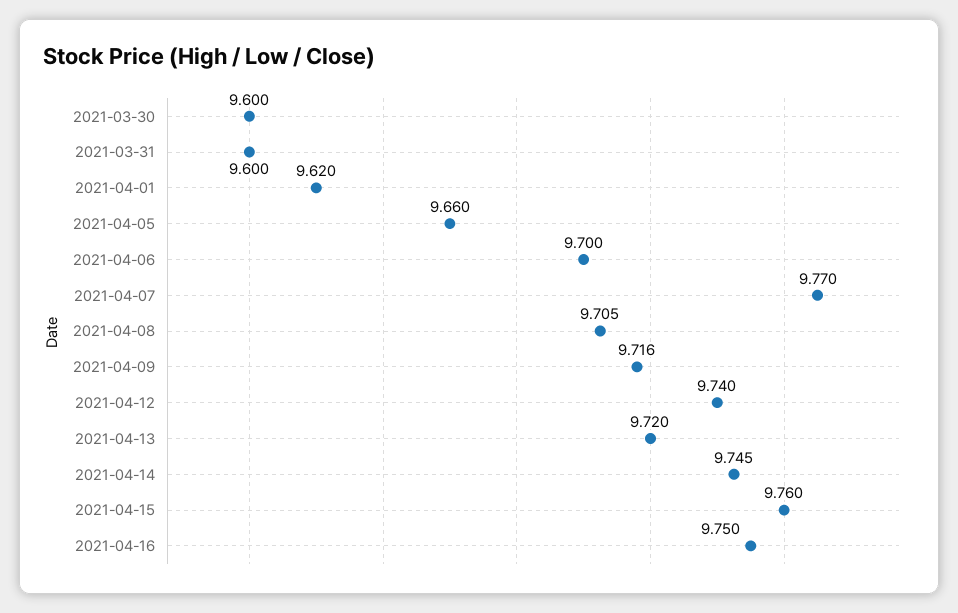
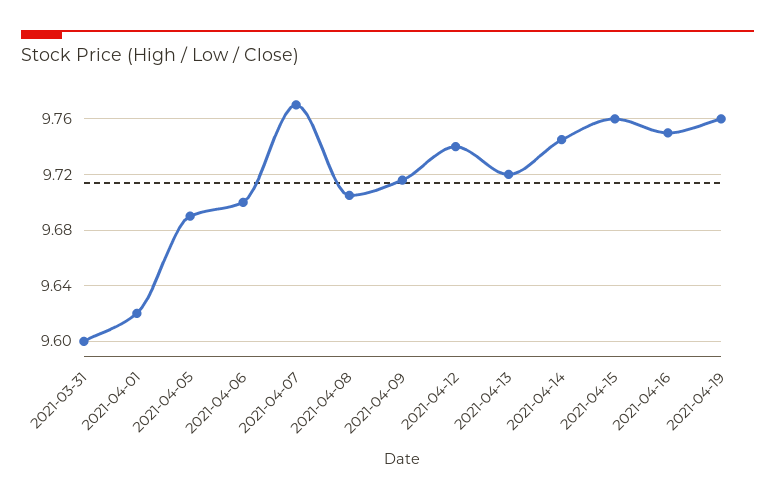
2021-03-30: 9.6 -> none
2021-04-05: 9.66 -> 9.69
2021-04-19: none -> 9.76

